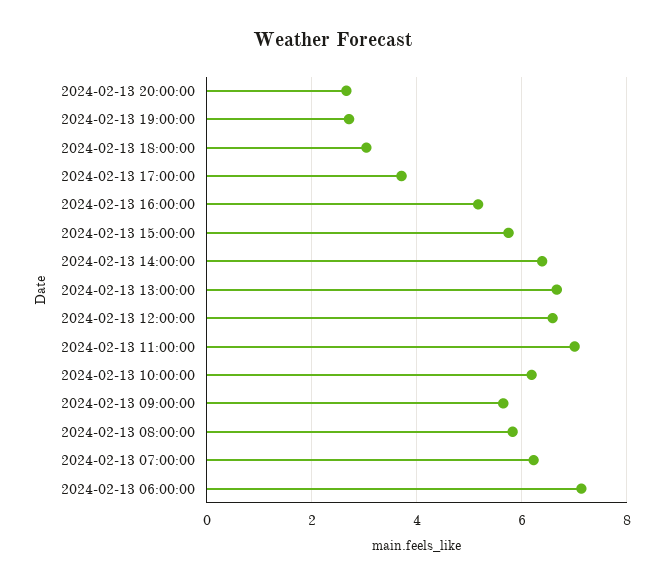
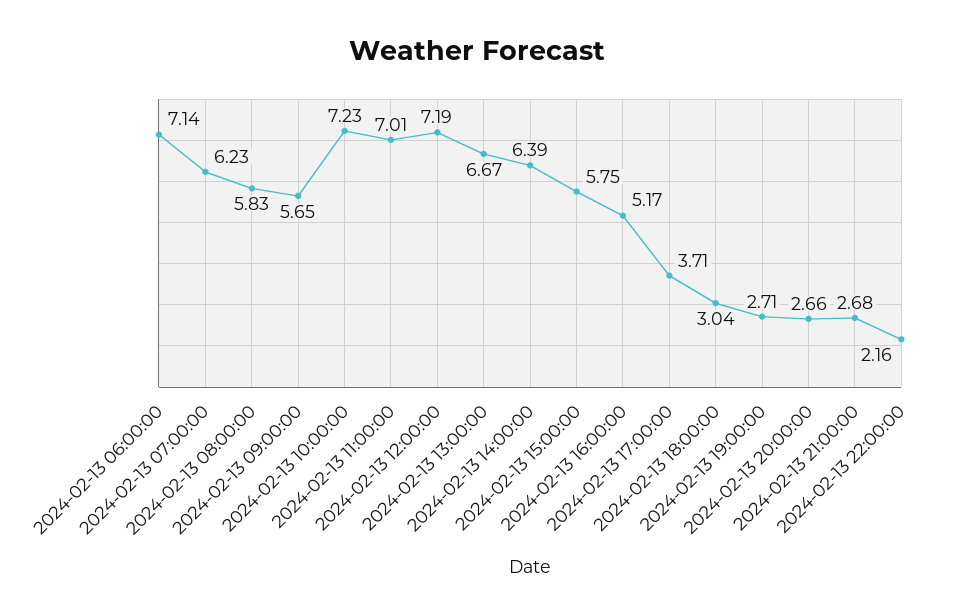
2024-02-13 12:00:00: 6.6 -> 7.19
2024-02-13 10:00:00: 6.2 -> 7.23
2024-02-13 21:00:00: none -> 2.68
2024-02-13 22:00:00: none -> 2.16

